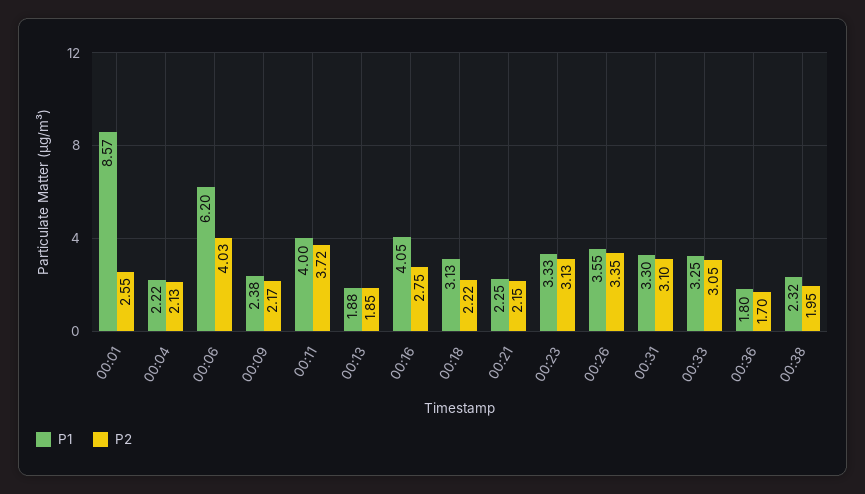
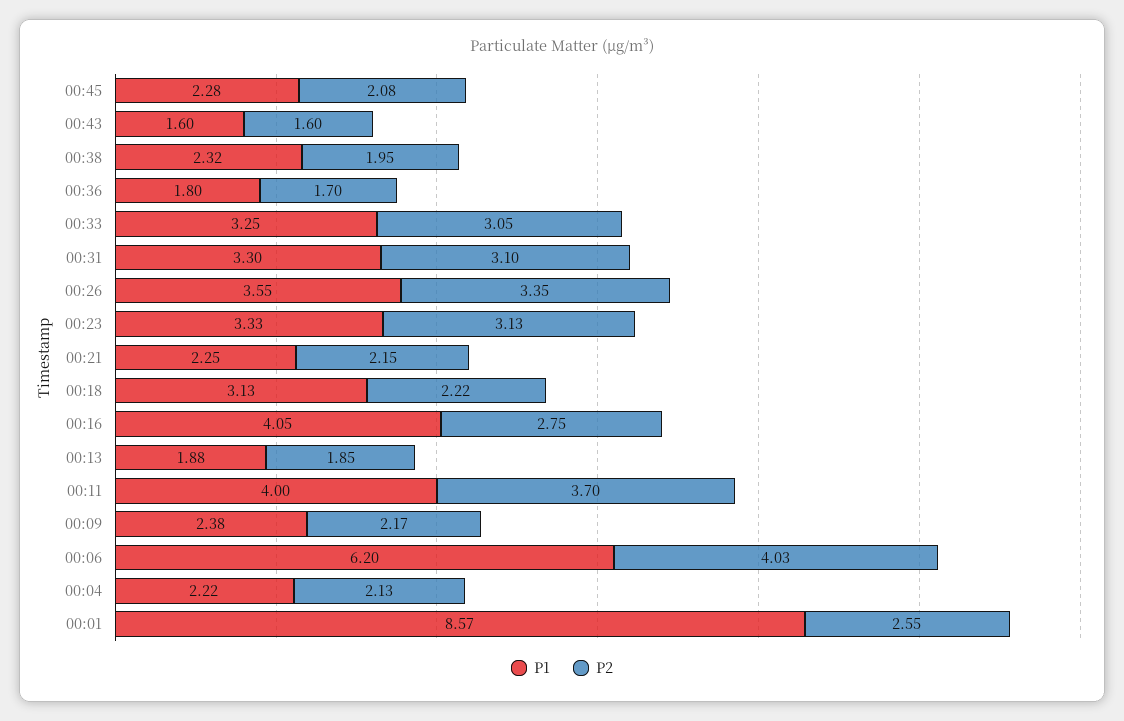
P2, 00:11: 3.72 -> 3.7
P1, 00:45: none -> 2.28
P2, 00:45: none -> 2.08
P1, 00:43: none -> 1.6
P2, 00:43: none -> 1.6

